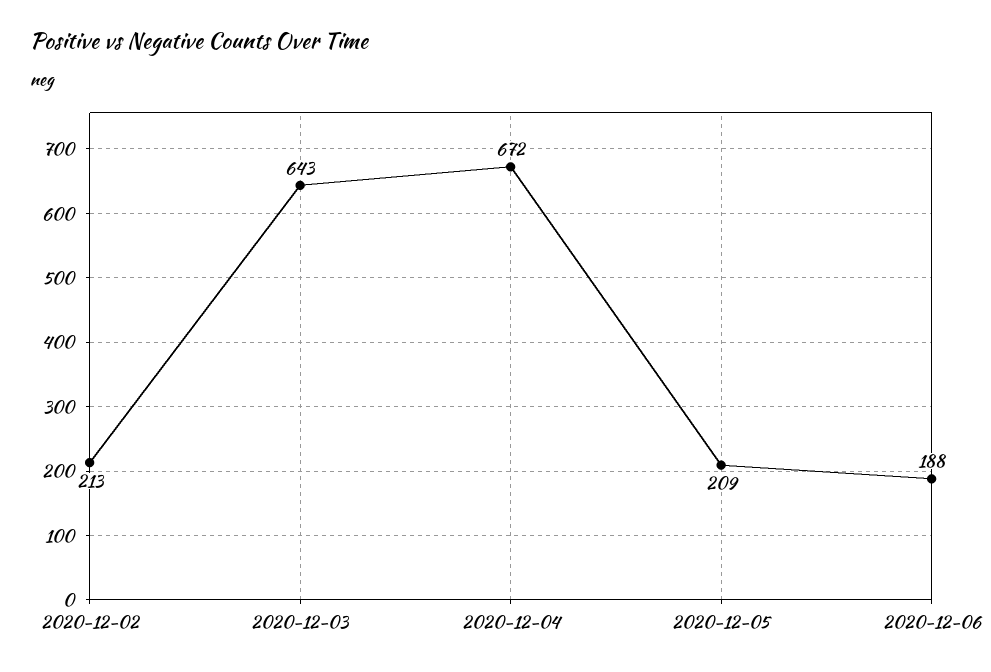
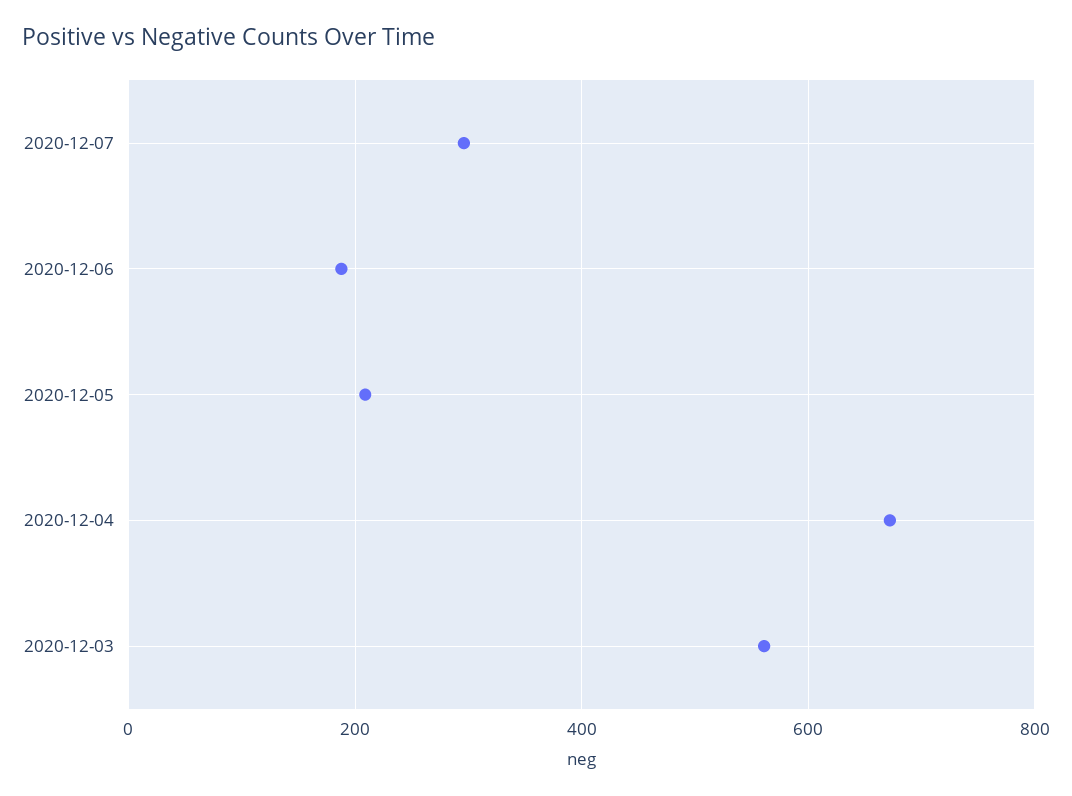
2020-12-02: 213 -> none
2020-12-03: 643 -> 560
2020-12-07: none -> 300

